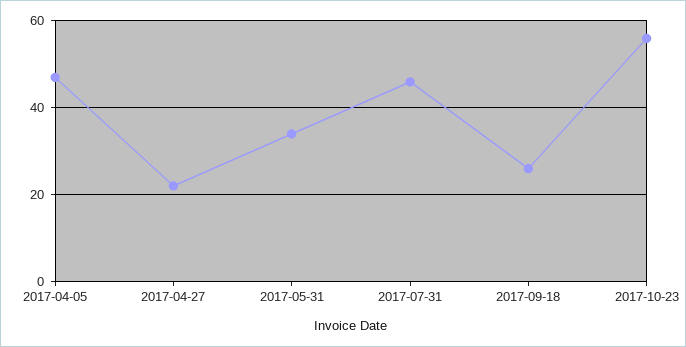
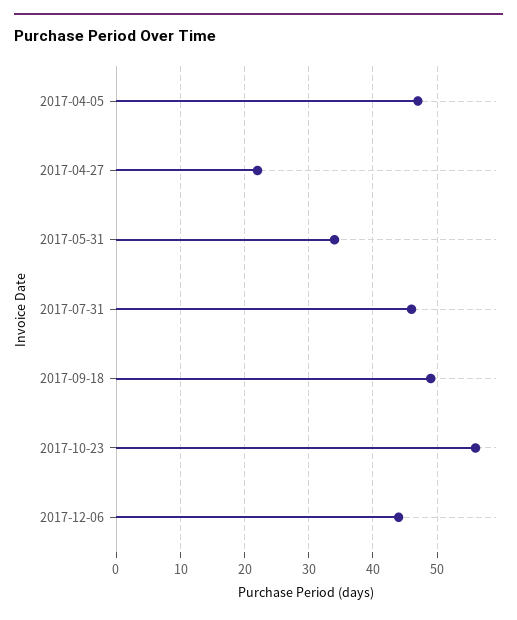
2017-09-18: 25 -> 49
2017-12-06: none -> 44

